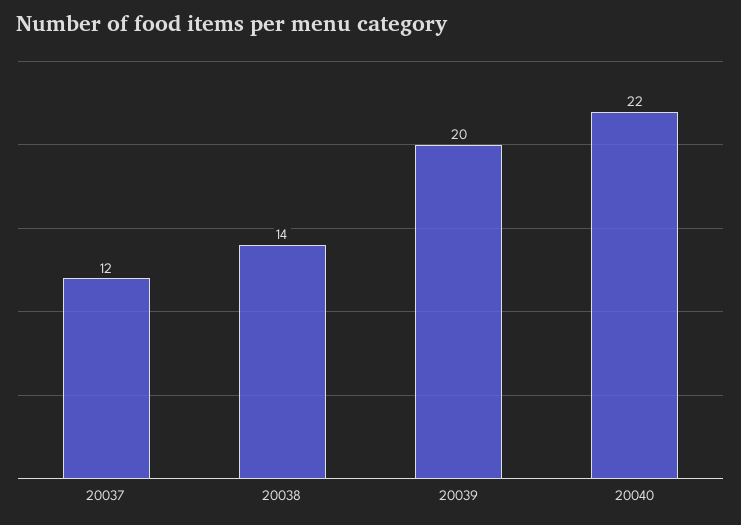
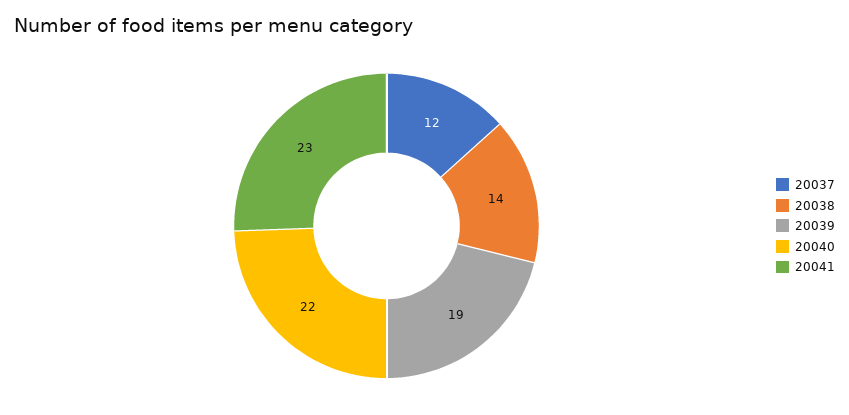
20039: 20 -> 19
20041: none -> 23

